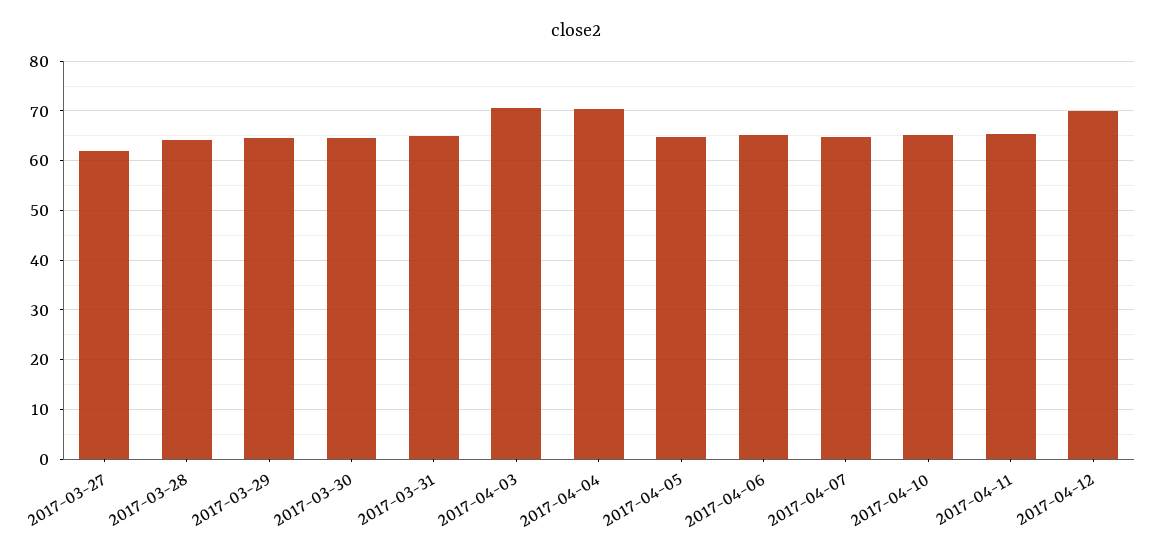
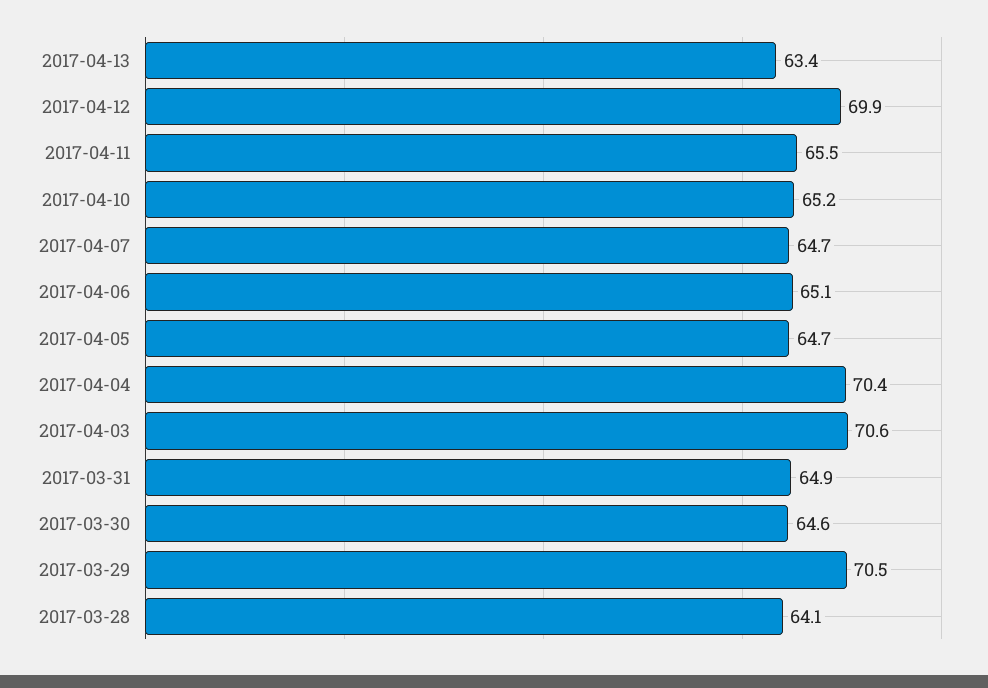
2017-03-27: 62 -> none
2017-03-29: 64 -> 70.5
2017-04-13: none -> 63.4

